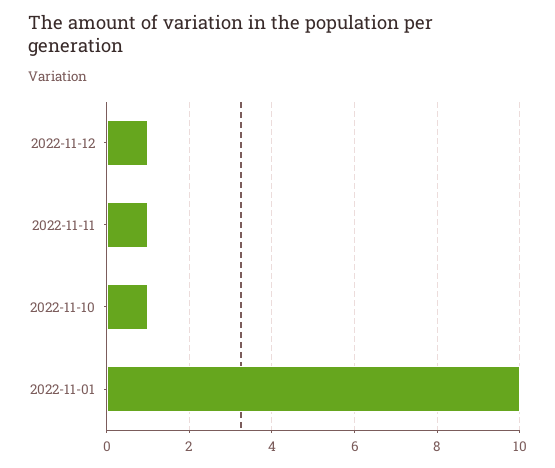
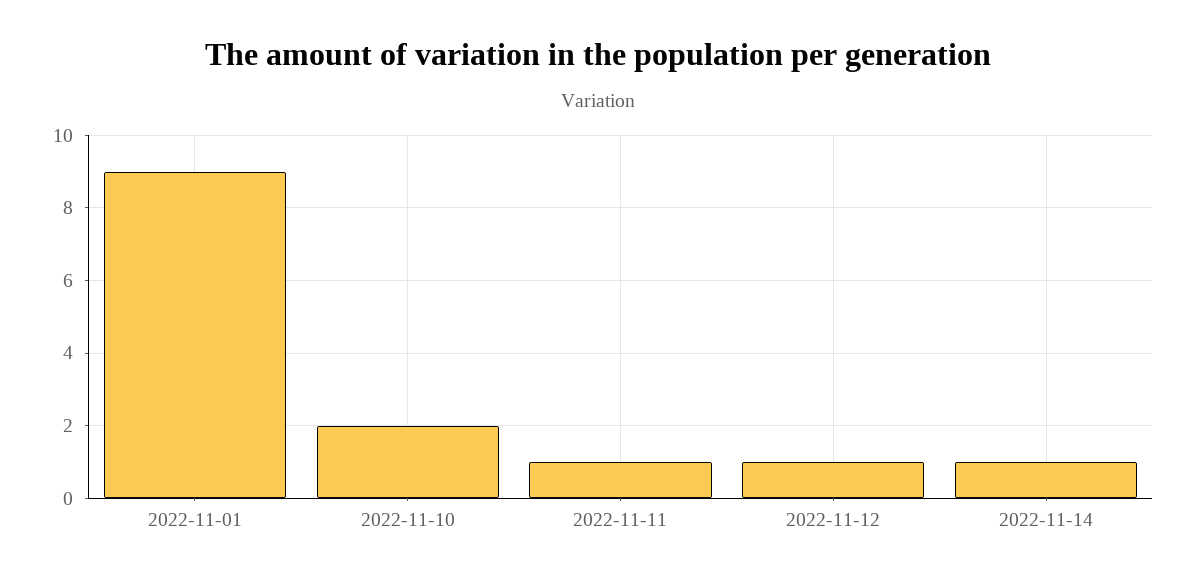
2022-11-10: 1 -> 2
2022-11-01: 10 -> 9
2022-11-14: none -> 1

